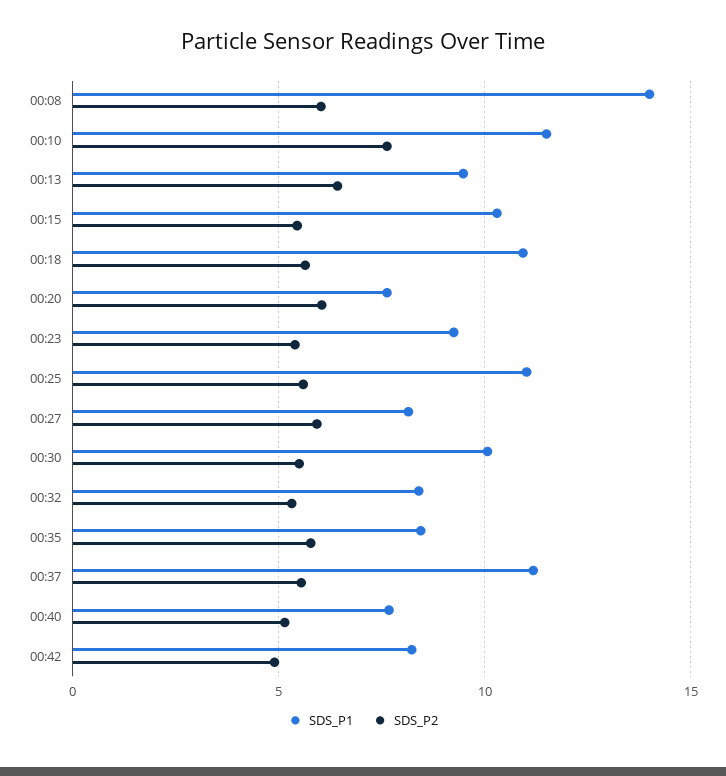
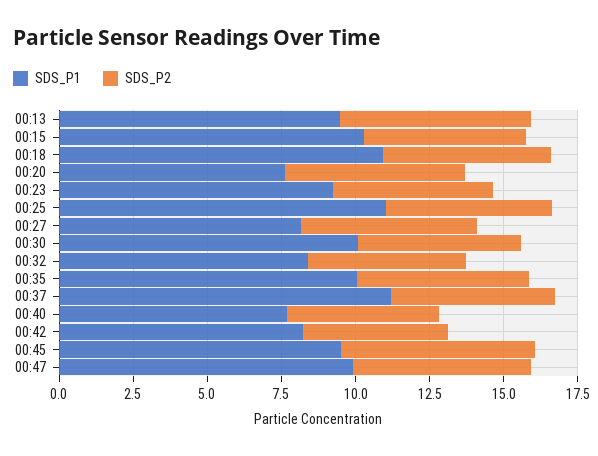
SDS_P1, 00:08: 14 -> none
SDS_P2, 00:08: 6 -> none
SDS_P1, 00:10: 11.5 -> none
SDS_P2, 00:10: 7.5 -> none
SDS_P1, 00:35: 8.5 -> 10
SDS_P1, 00:45: none -> 9.5
SDS_P2, 00:45: none -> 6.5
SDS_P1, 00:47: none -> 10
SDS_P2, 00:47: none -> 6

